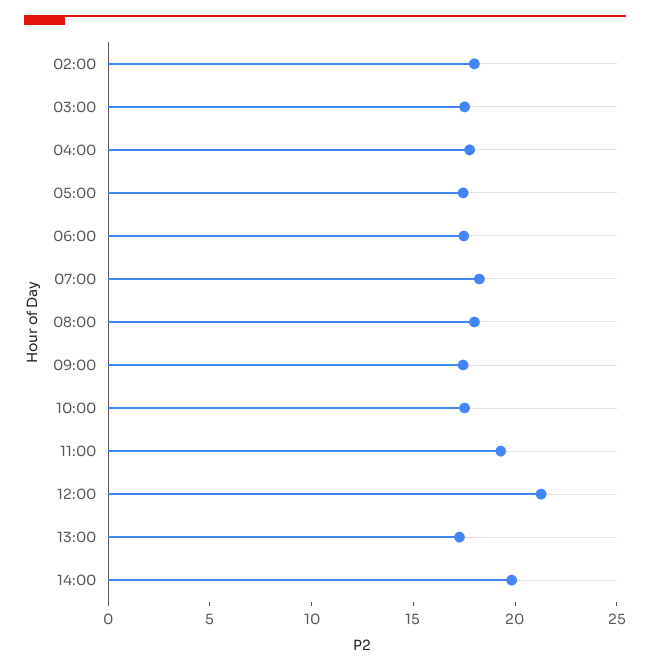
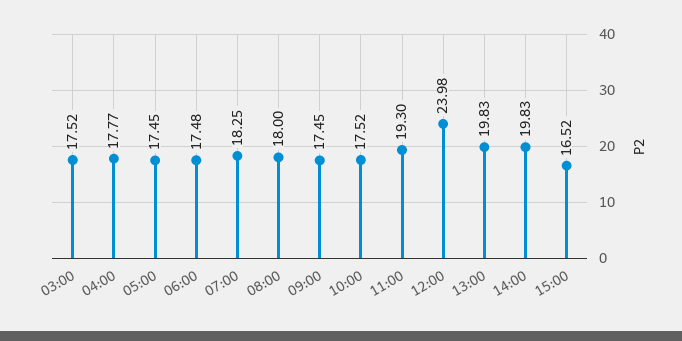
02:00: 18 -> none
12:00: 21 -> 23.98
13:00: 17 -> 19.83
15:00: none -> 16.52

